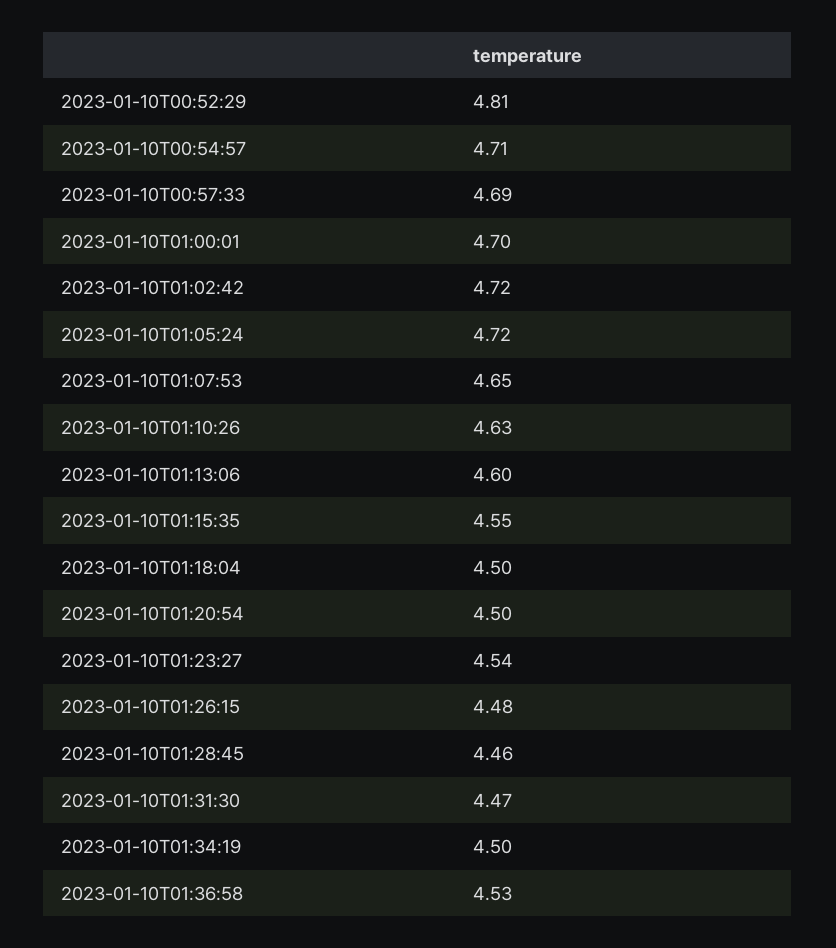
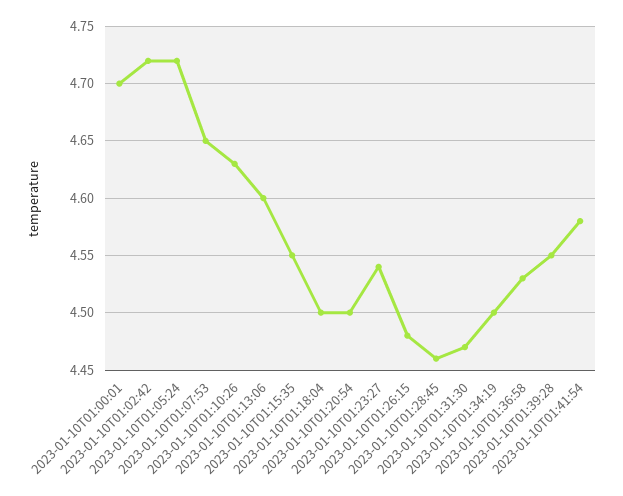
2023-01-10T00:52:29: 4.81 -> none
2023-01-10T00:54:57: 4.71 -> none
2023-01-10T00:57:33: 4.69 -> none
2023-01-10T01:39:28: none -> 4.55
2023-01-10T01:41:54: none -> 4.58

